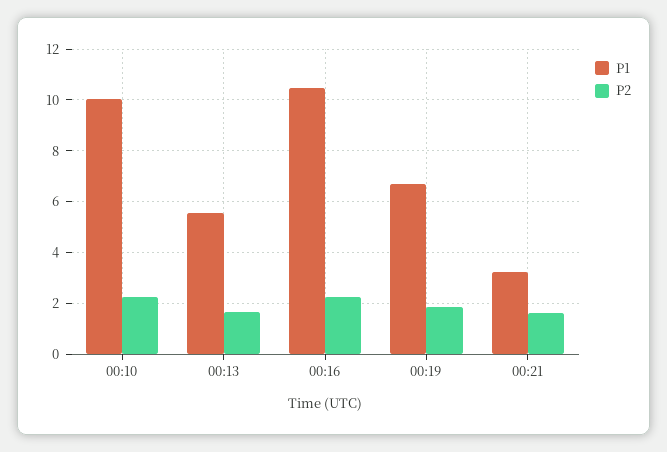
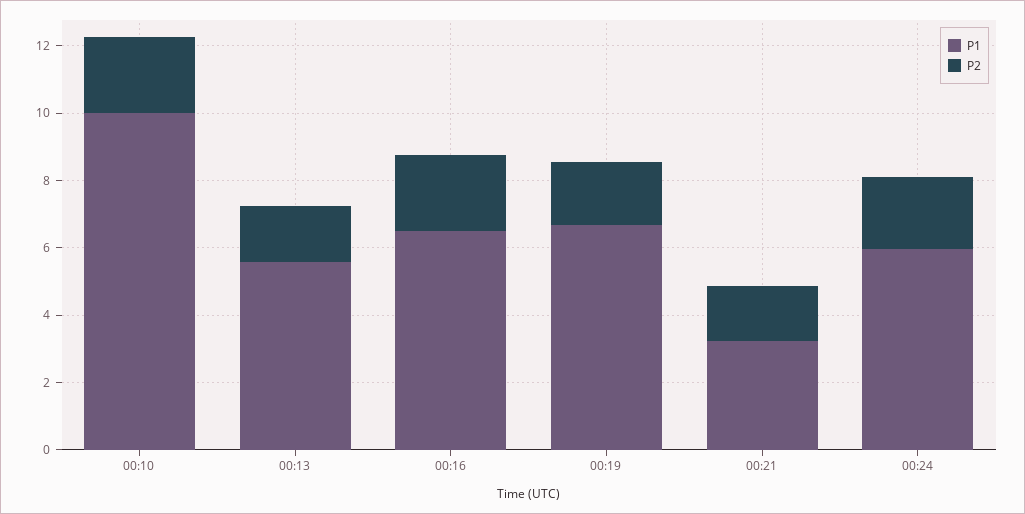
P1, 00:16: 10.5 -> 6.5
P1, 00:24: none -> 6
P2, 00:24: none -> 2

